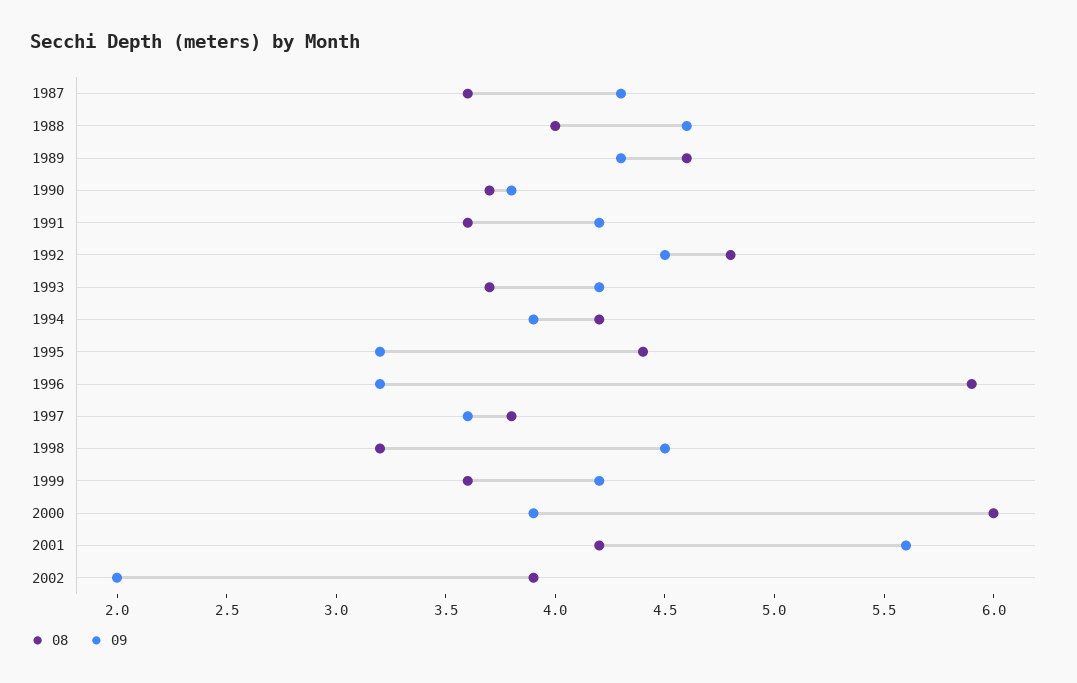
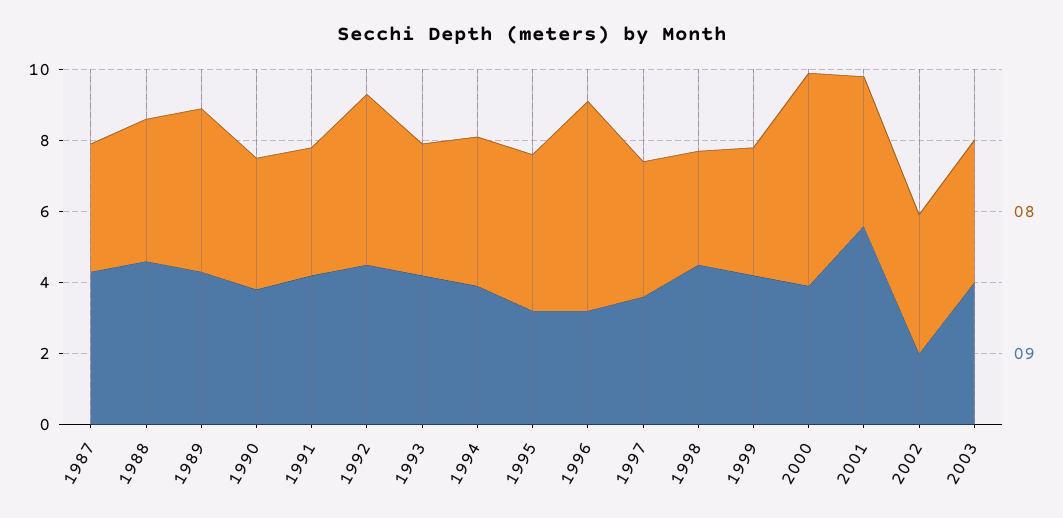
08, 2003: none -> 4
09, 2003: none -> 4

